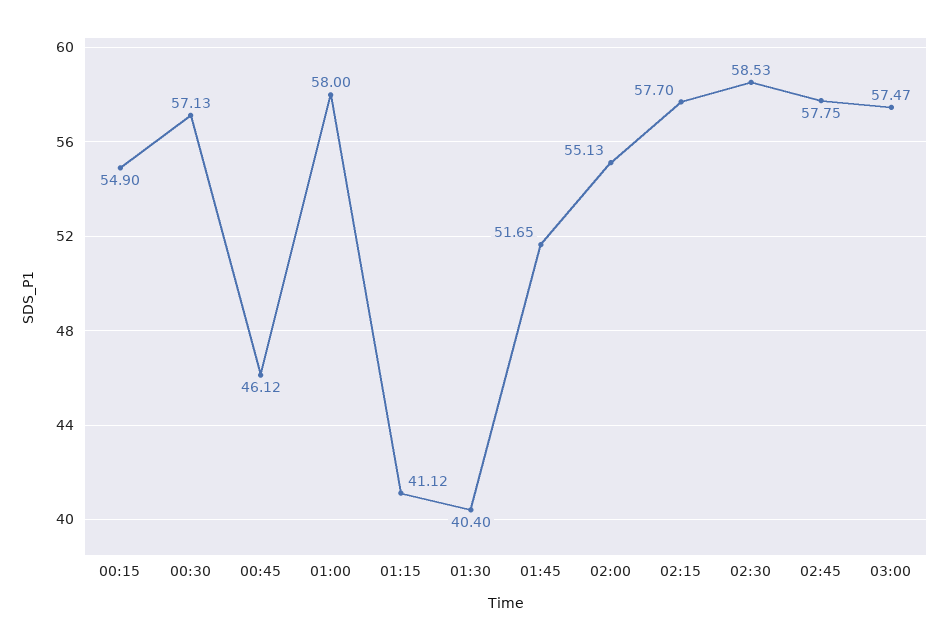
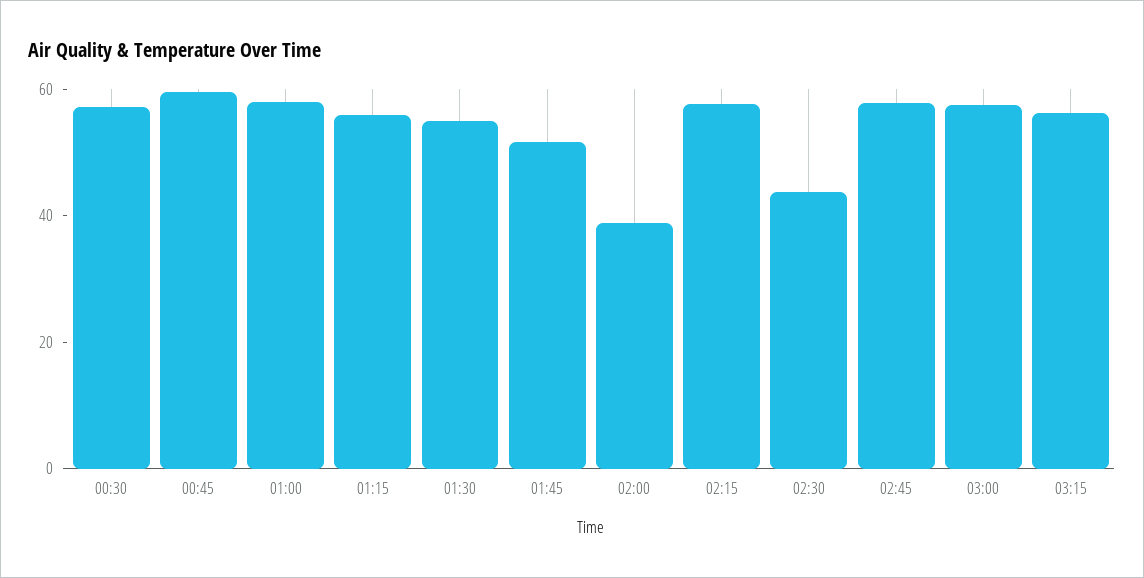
00:15: 54.9 -> none
00:45: 46.12 -> 60
01:15: 41.12 -> 55
01:30: 40.4 -> 55
02:00: 55.13 -> 40
02:30: 58.53 -> 45
03:15: none -> 55

